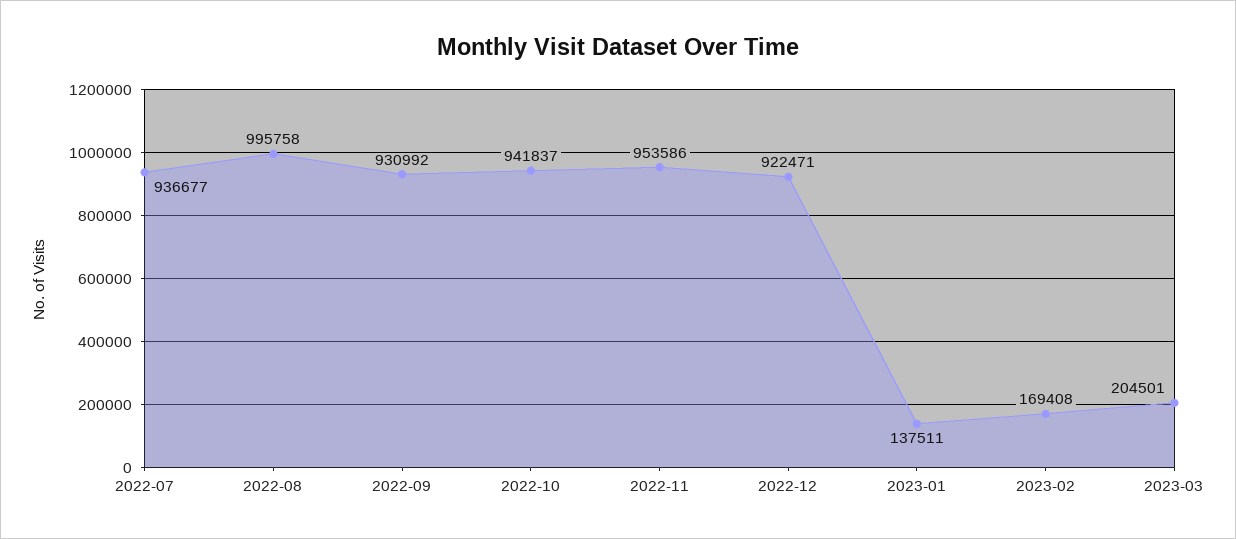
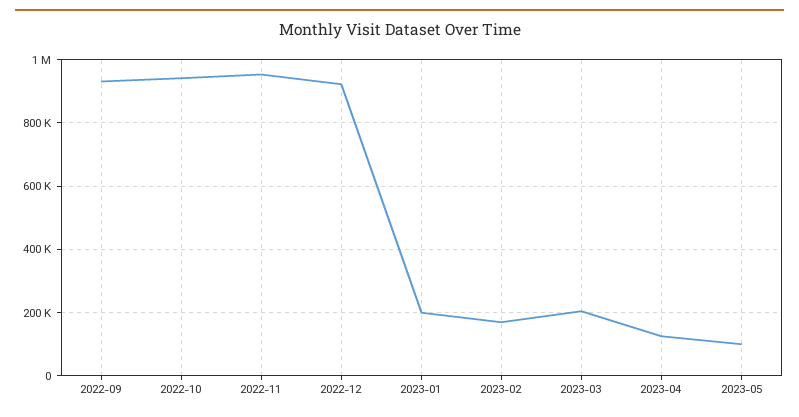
2022-07: 936677 -> none
2022-08: 995758 -> none
2023-01: 137511 -> 200000
2023-04: none -> 120000
2023-05: none -> 100000

